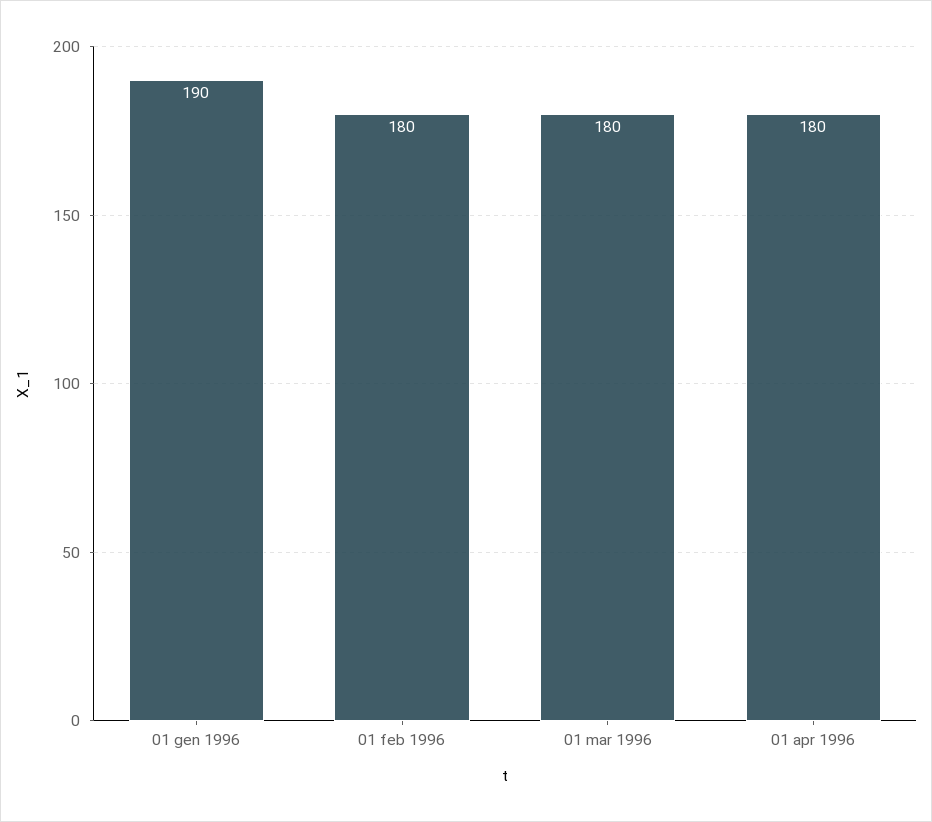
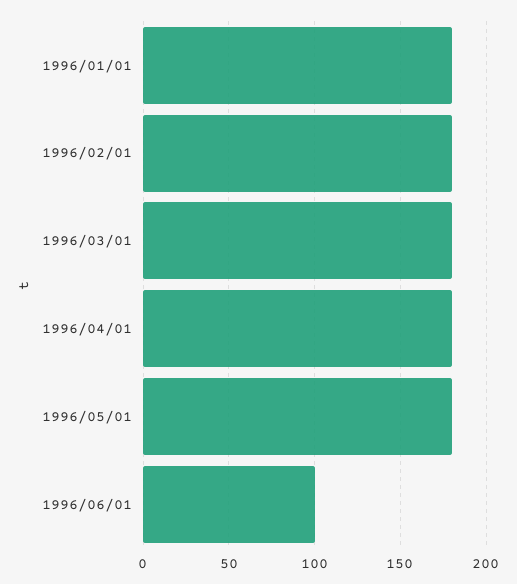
01 gen 1996: 190 -> 180
1996/05/01: none -> 180
1996/06/01: none -> 100

